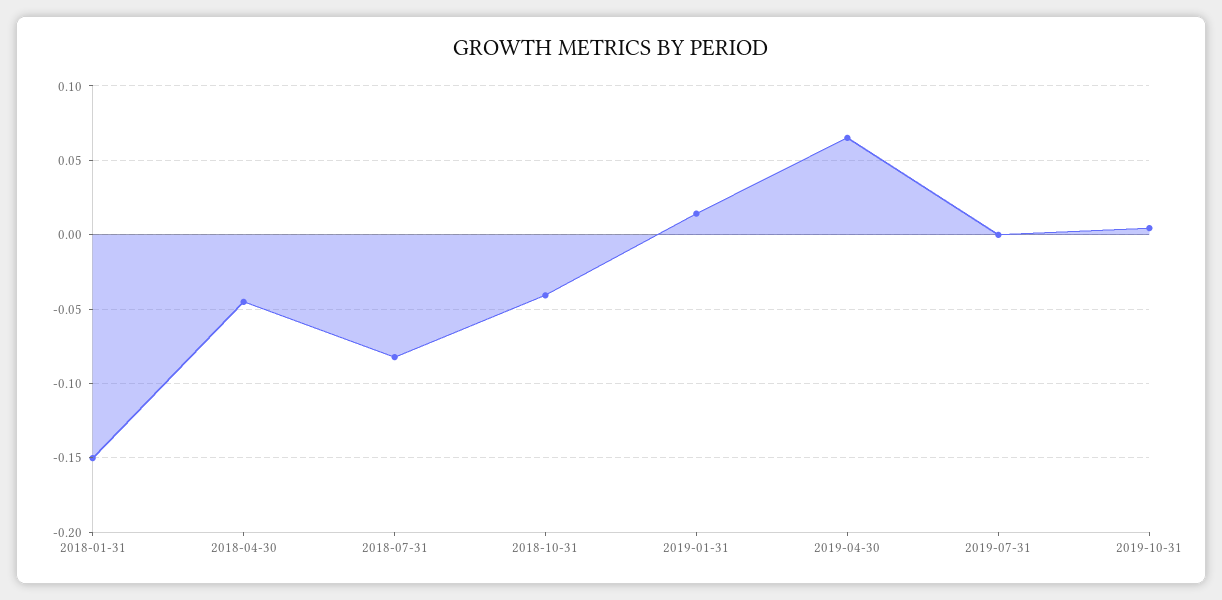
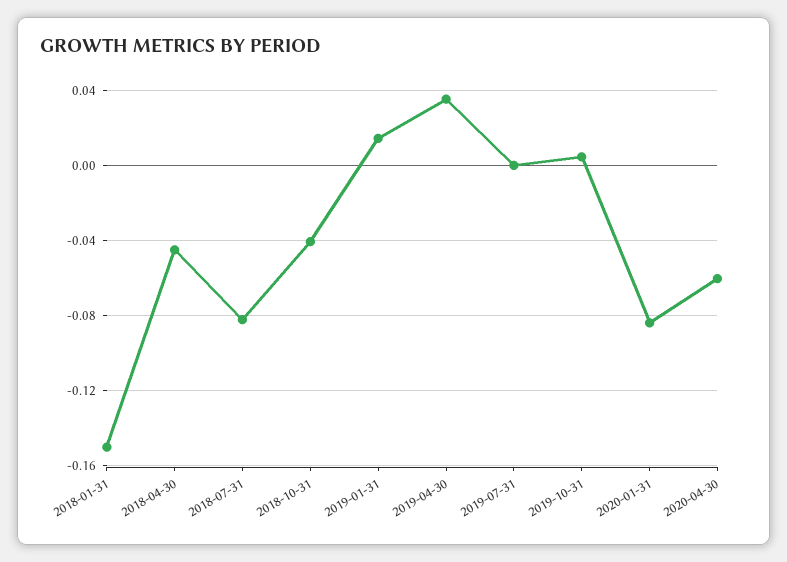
2019-04-30: 0.065 -> 0.035
2020-01-31: none -> -0.085
2020-04-30: none -> -0.06

